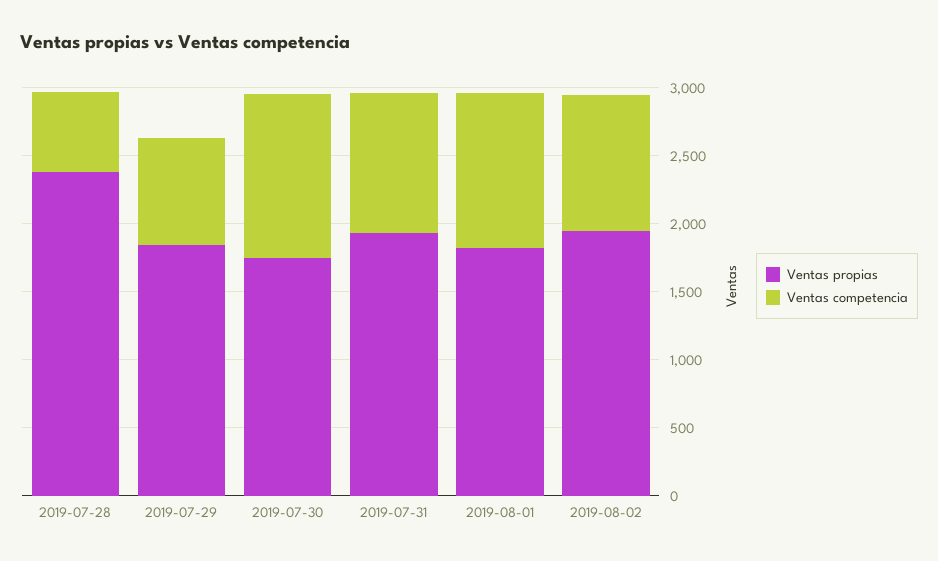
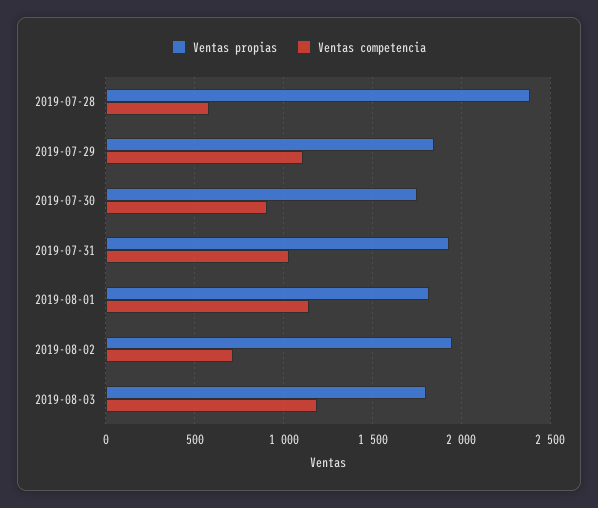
Ventas competencia, 2019-07-29: 800 -> 1100
Ventas competencia, 2019-07-30: 1200 -> 900
Ventas competencia, 2019-08-02: 1000 -> 700
Ventas propias, 2019-08-03: none -> 1800
Ventas competencia, 2019-08-03: none -> 1200

